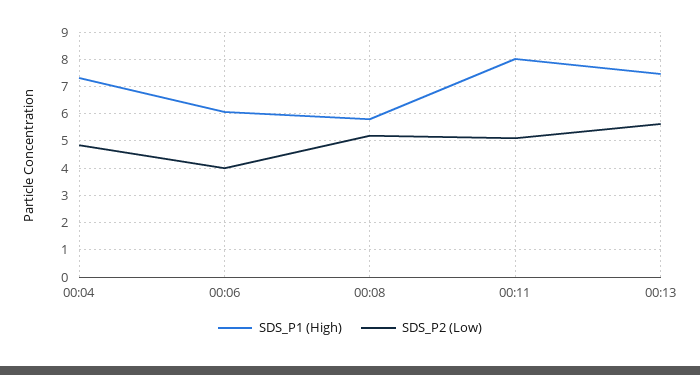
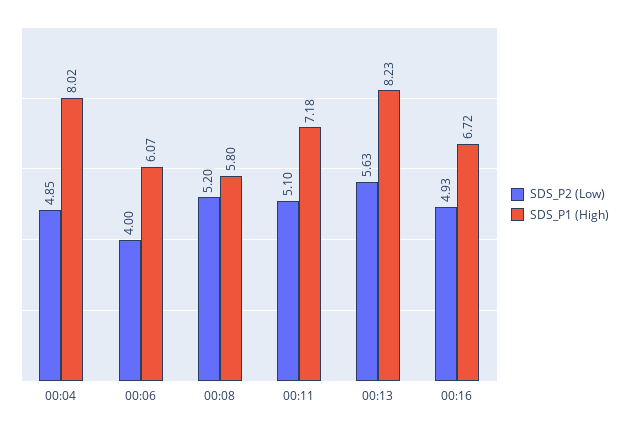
SDS_P1 (High), 00:04: 7.25 -> 8.02
SDS_P1 (High), 00:11: 8 -> 7.18
SDS_P1 (High), 00:13: 7.5 -> 8.23
SDS_P2 (Low), 00:16: none -> 4.93
SDS_P1 (High), 00:16: none -> 6.72

